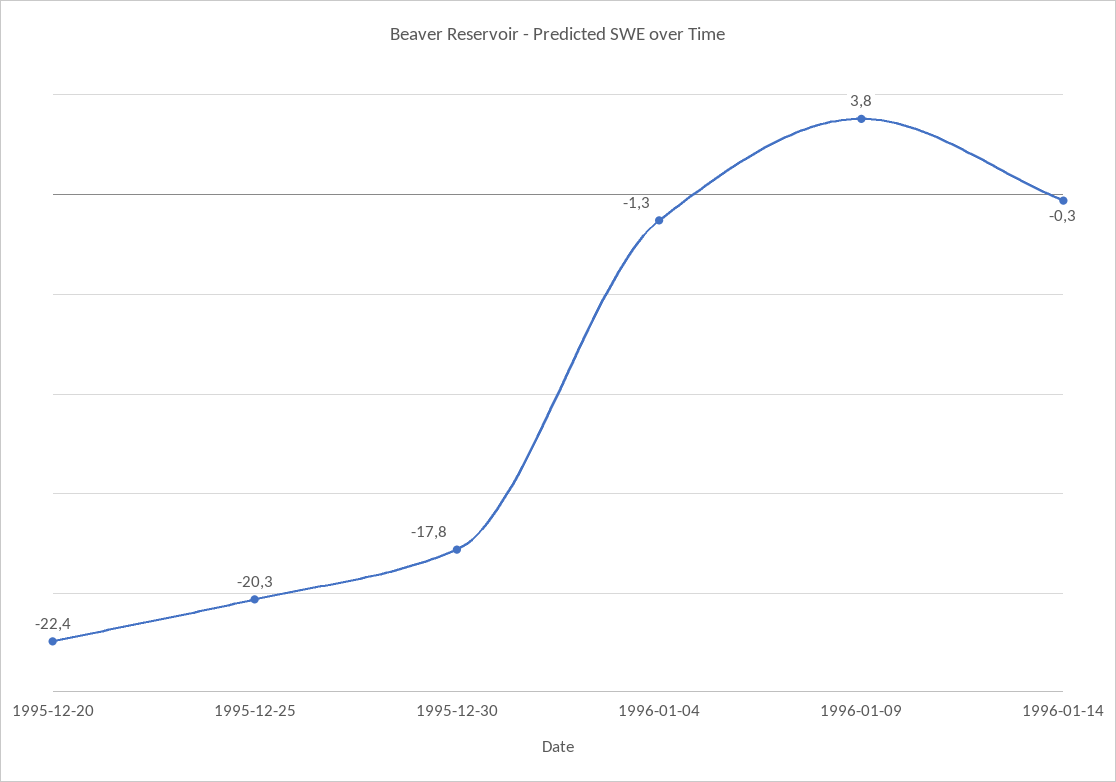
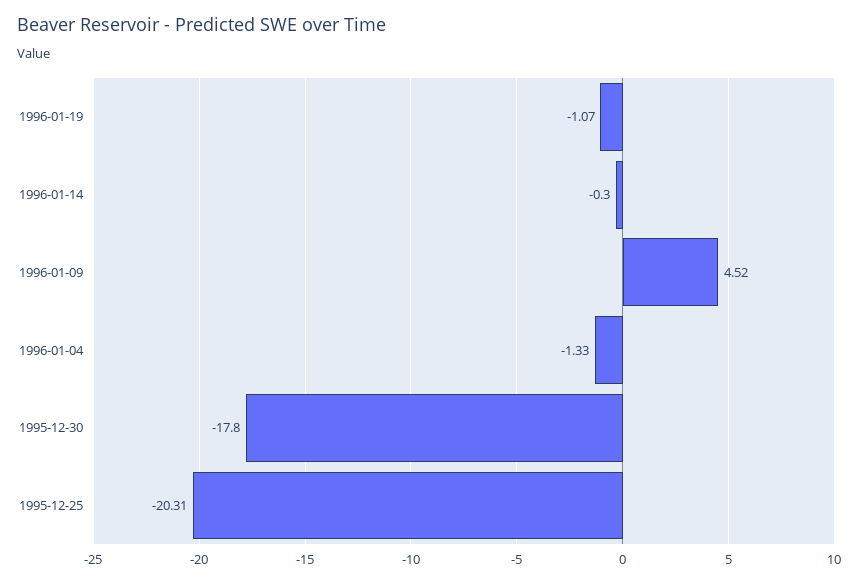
1995-12-20: -22.4 -> none
1996-01-09: 3.8 -> 4.52
1996-01-19: none -> -1.07

